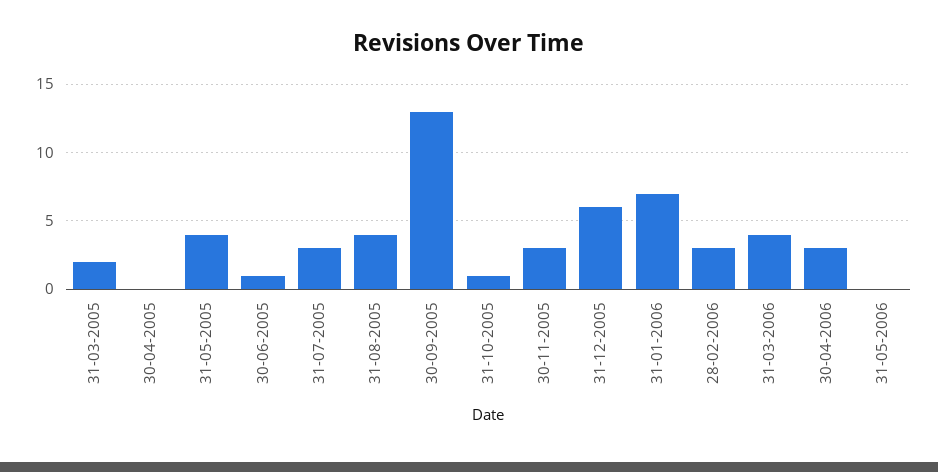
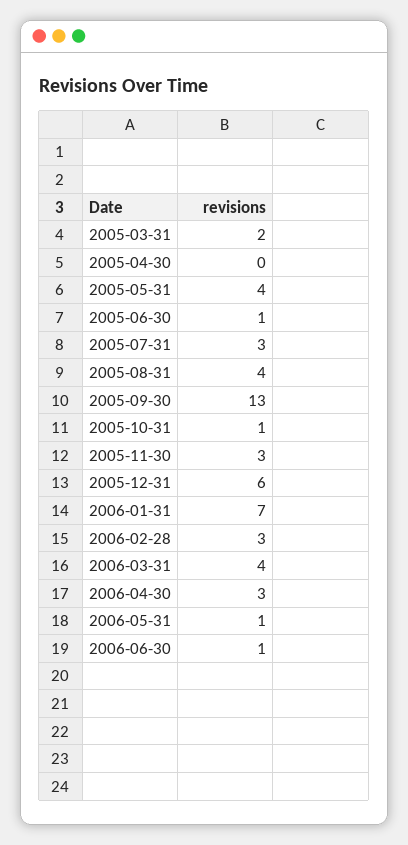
31-05-2006: 0 -> 1
2006-06-30: none -> 1

